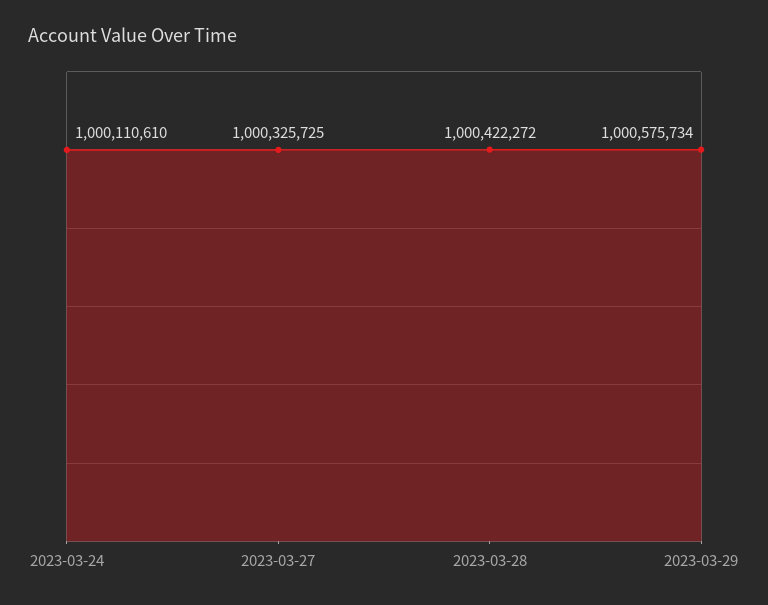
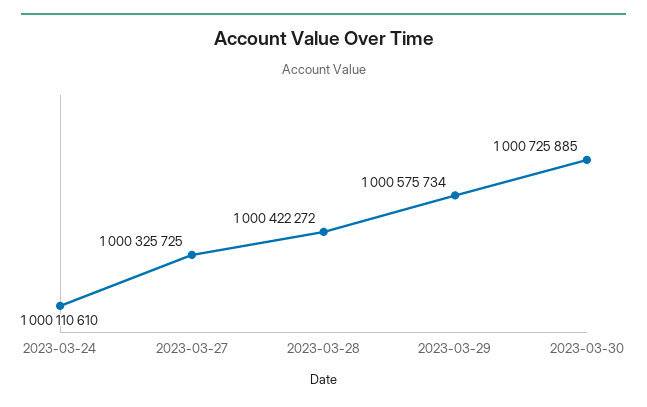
2023-03-30: none -> 1000725885

